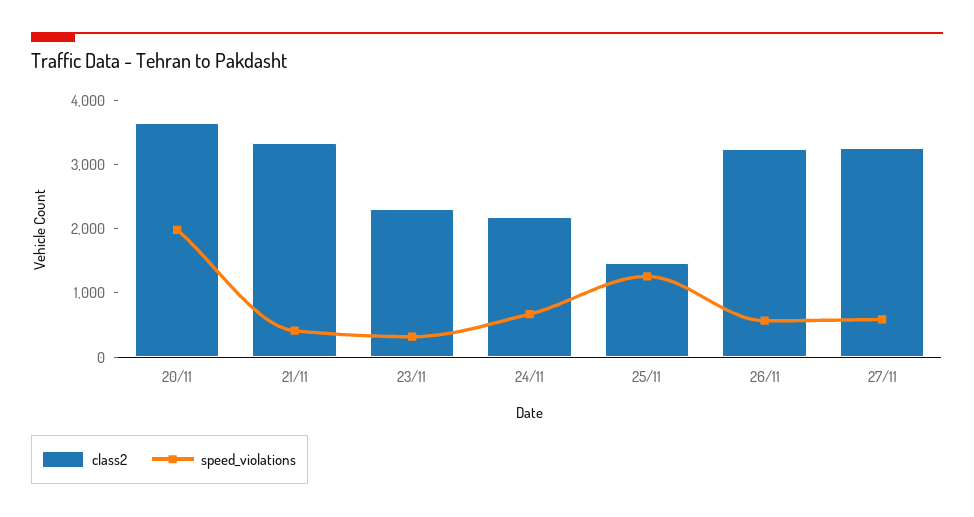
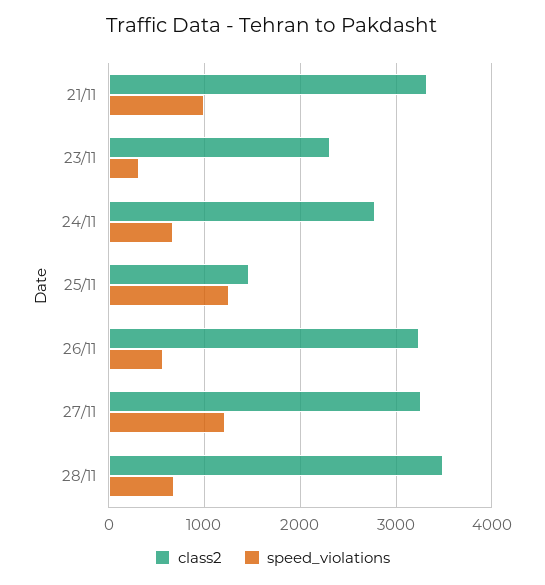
class2, 20/11: 3600 -> none
speed_violations, 20/11: 2000 -> none
speed_violations, 21/11: 400 -> 1000
class2, 24/11: 2200 -> 2800
speed_violations, 27/11: 600 -> 1200
class2, 28/11: none -> 3500
speed_violations, 28/11: none -> 700

